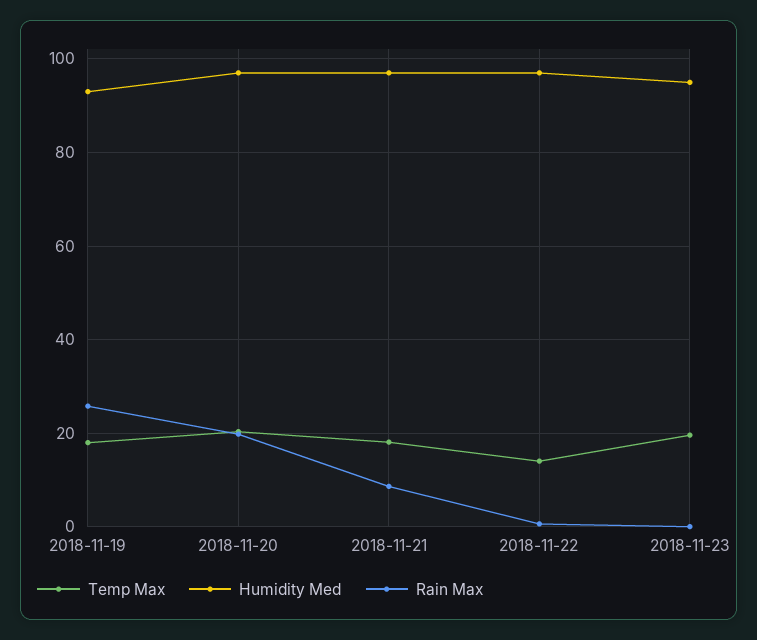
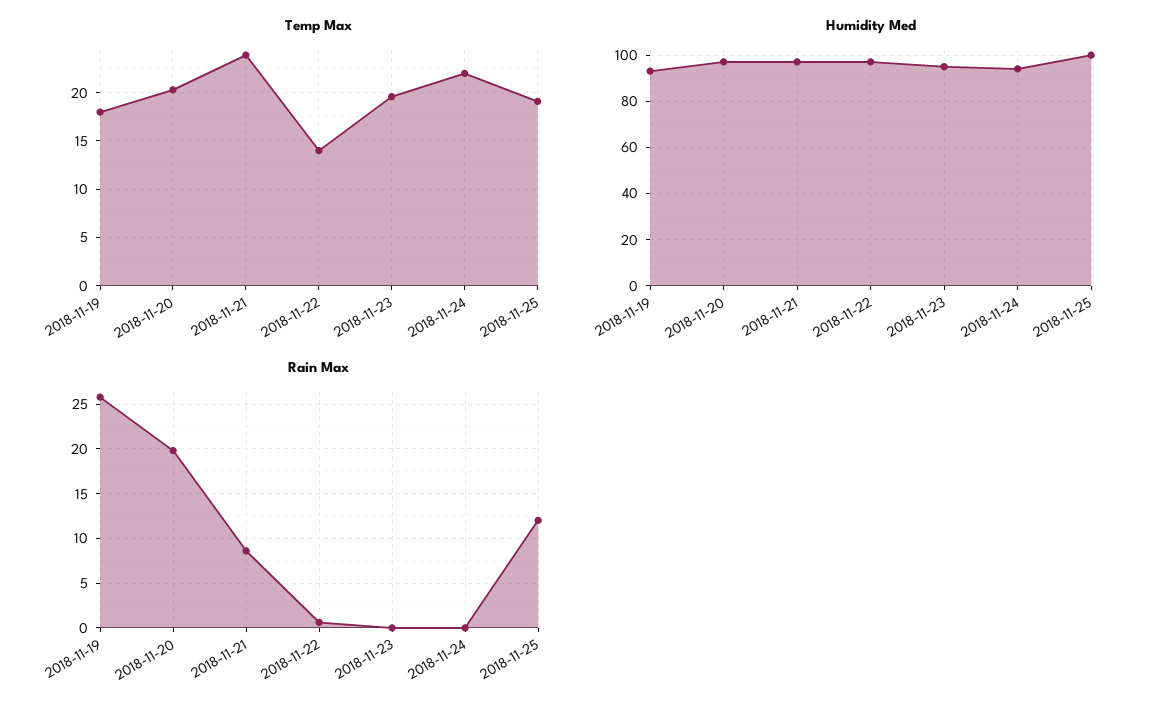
Temp Max, 2018-11-21: 18 -> 24
Temp Max, 2018-11-24: none -> 22
Temp Max, 2018-11-25: none -> 19
Humidity Med, 2018-11-24: none -> 95
Humidity Med, 2018-11-25: none -> 100
Rain Max, 2018-11-24: none -> 0
Rain Max, 2018-11-25: none -> 12

